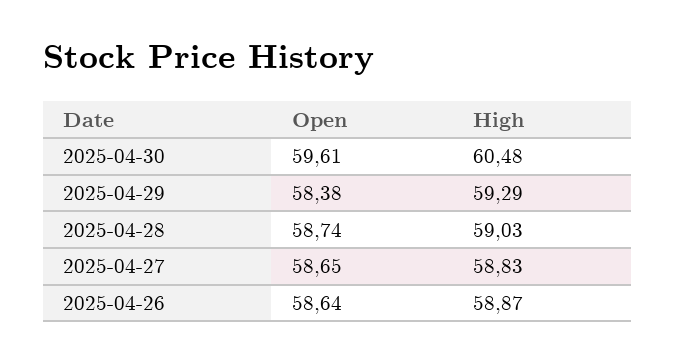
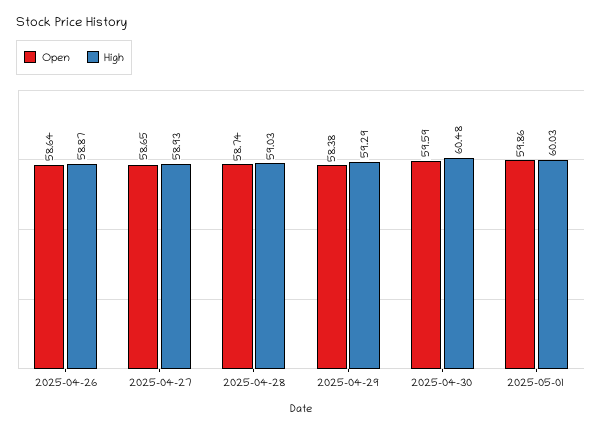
Open, 2025-04-30: 59.61 -> 59.59
High, 2025-04-27: 58.83 -> 58.93
Open, 2025-05-01: none -> 59.86
High, 2025-05-01: none -> 60.03

